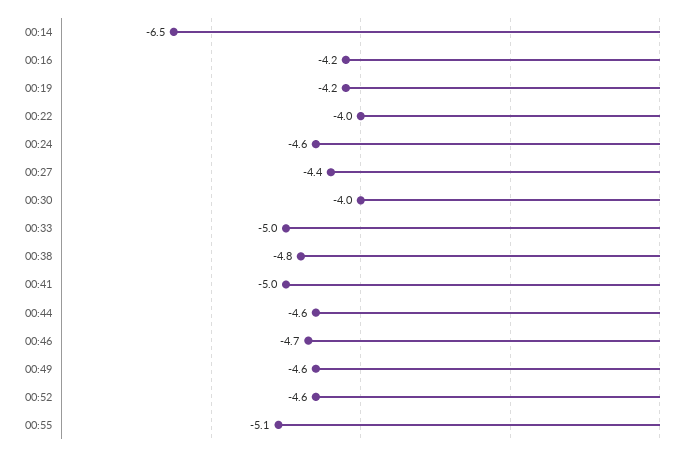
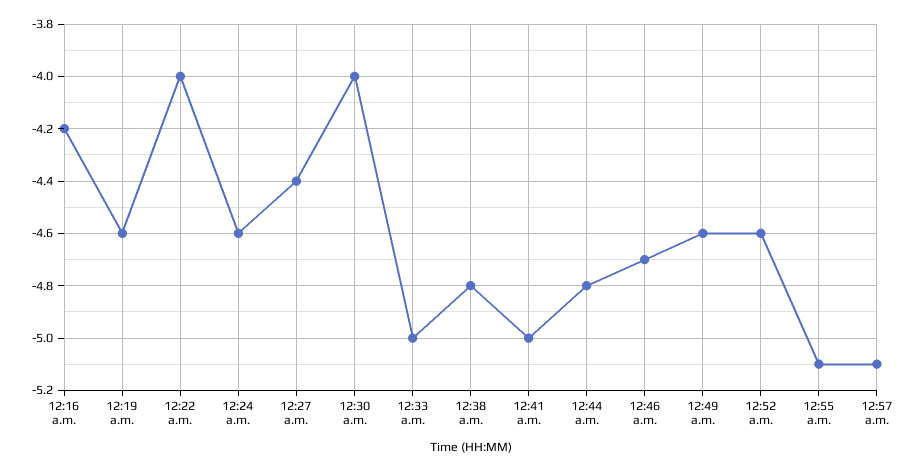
00:14: -6.5 -> none
00:19: -4.2 -> -4.6
00:44: -4.6 -> -4.8
12:57 a.m.: none -> -5.1

